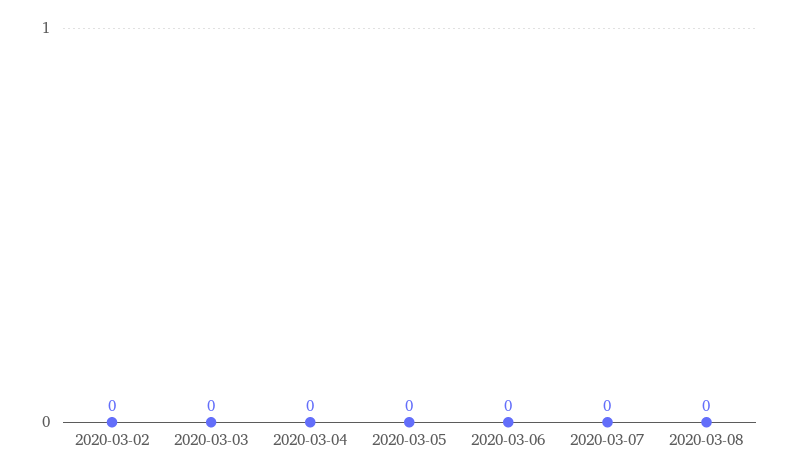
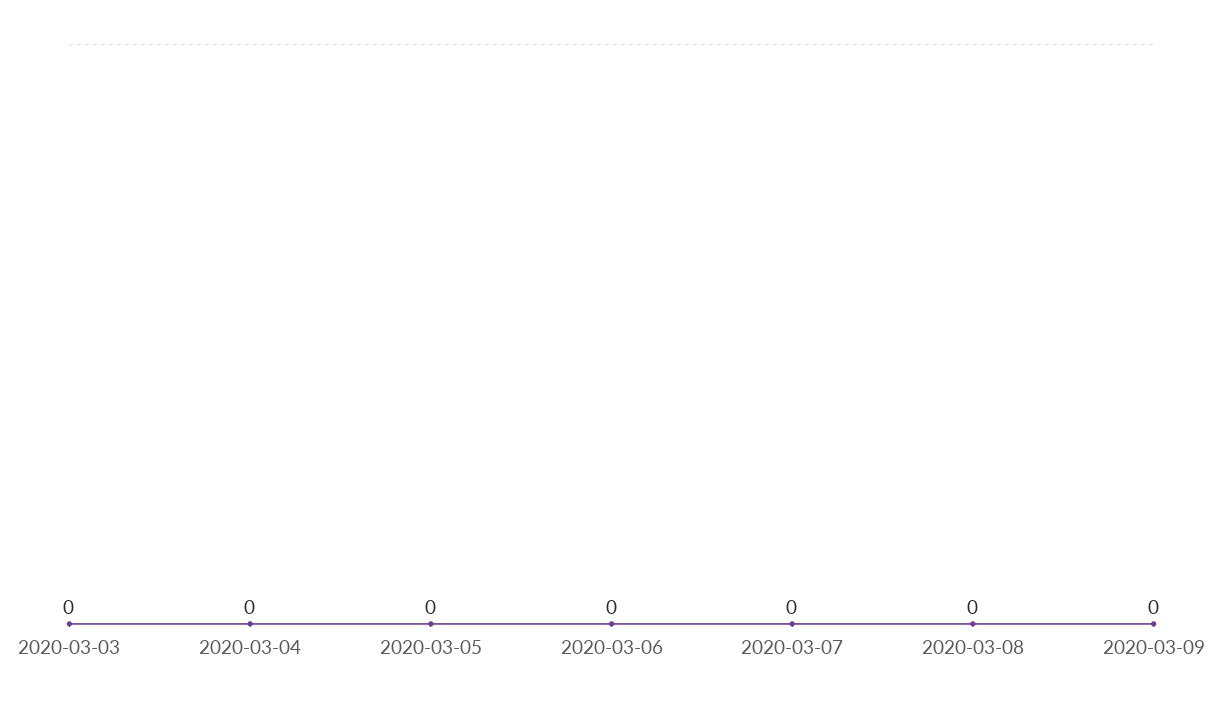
2020-03-02: 0 -> none
2020-03-09: none -> 0

